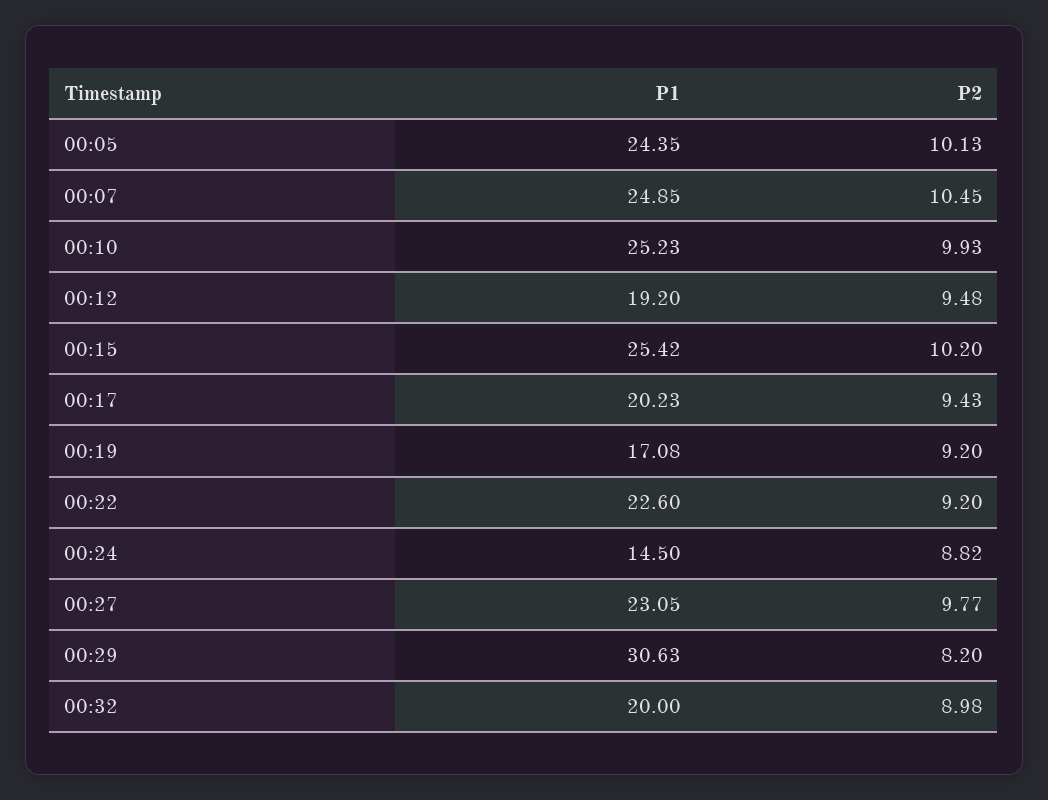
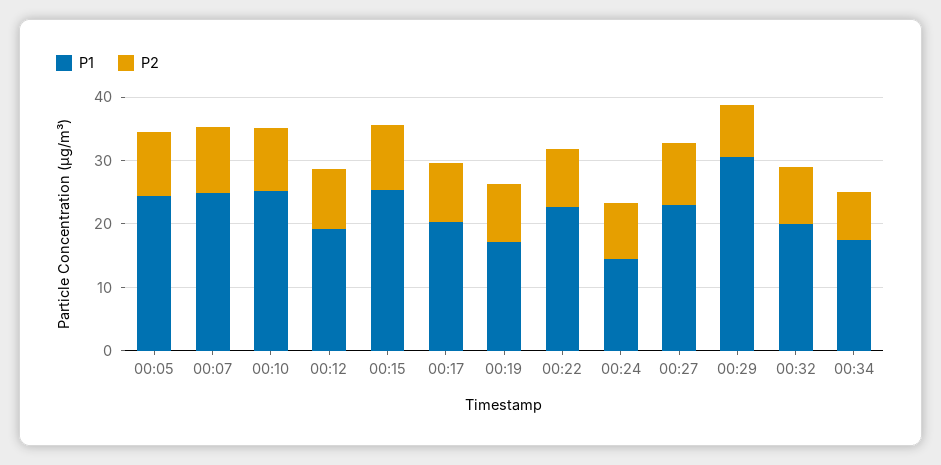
P1, 00:34: none -> 18
P2, 00:34: none -> 8

